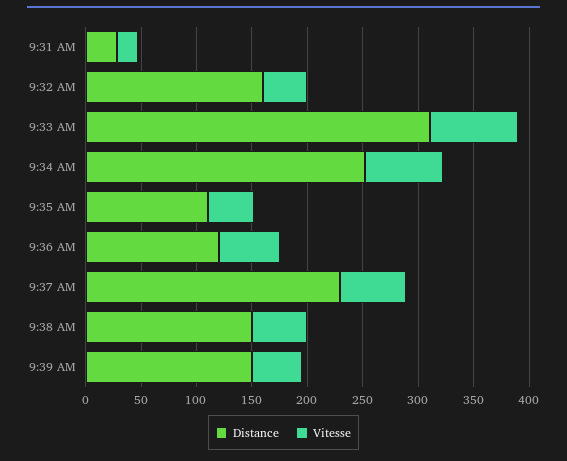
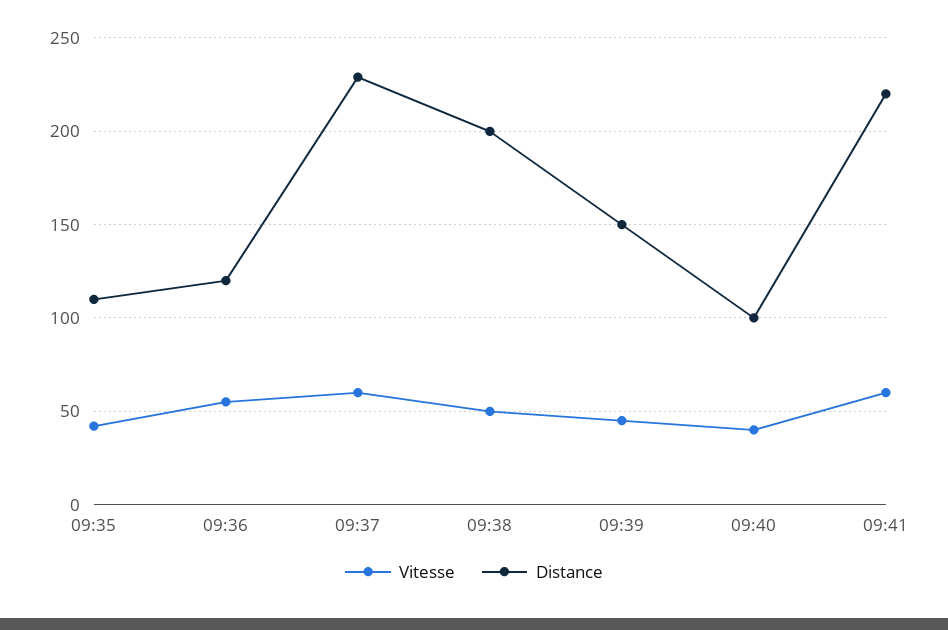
Distance, 9:31 AM: 30 -> none
Vitesse, 9:31 AM: 20 -> none
Distance, 9:32 AM: 160 -> none
Vitesse, 9:32 AM: 40 -> none
Distance, 9:33 AM: 310 -> none
Vitesse, 9:33 AM: 80 -> none
Distance, 9:34 AM: 250 -> none
Vitesse, 9:34 AM: 70 -> none
Distance, 9:38 AM: 150 -> 200
Vitesse, 09:40: none -> 40
Distance, 09:40: none -> 100
Vitesse, 09:41: none -> 60
Distance, 09:41: none -> 220

